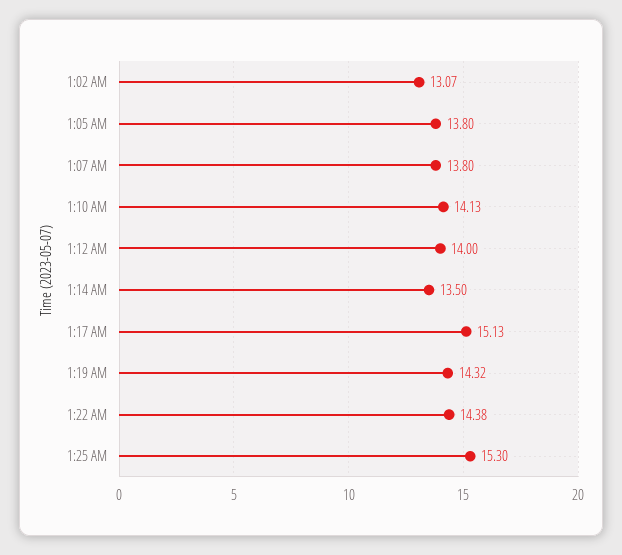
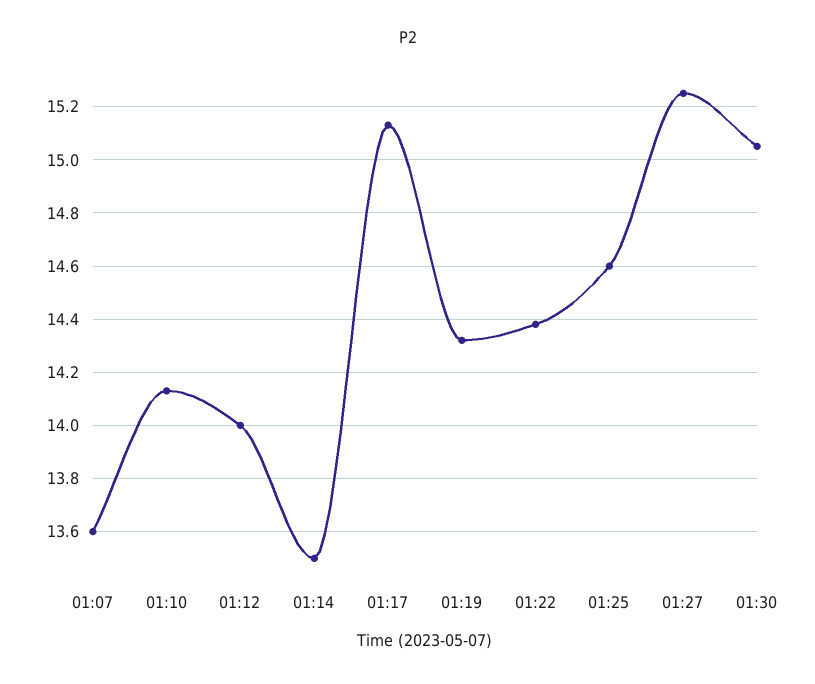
1:02 AM: 13.07 -> none
1:05 AM: 13.8 -> none
1:07 AM: 13.8 -> 13.6
1:25 AM: 15.3 -> 14.6
01:27: none -> 15.25
01:30: none -> 15.05

